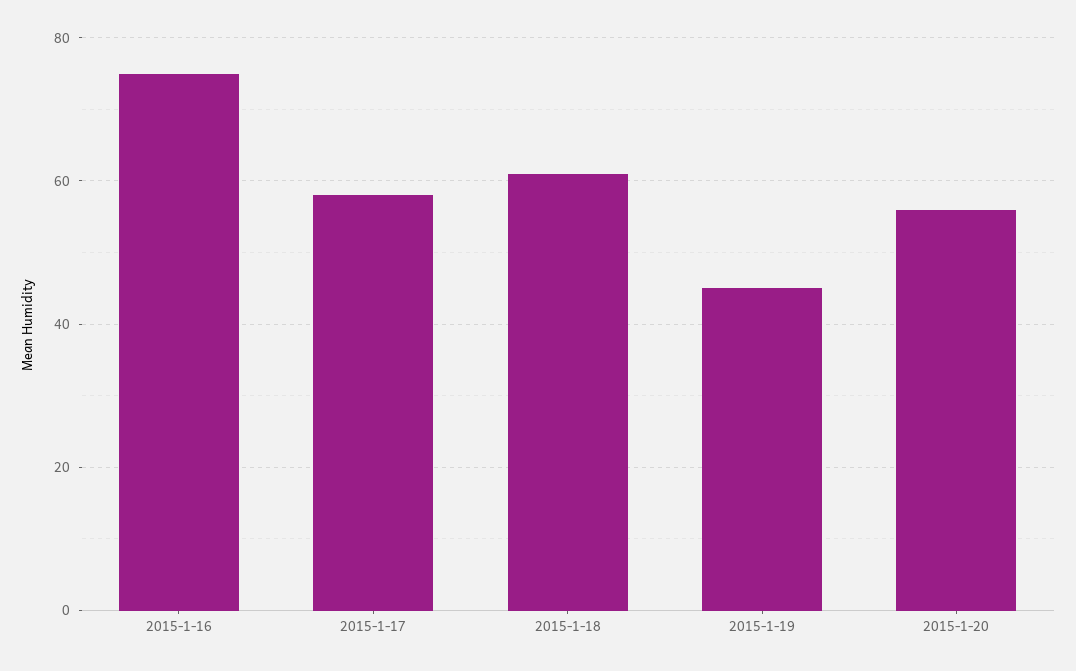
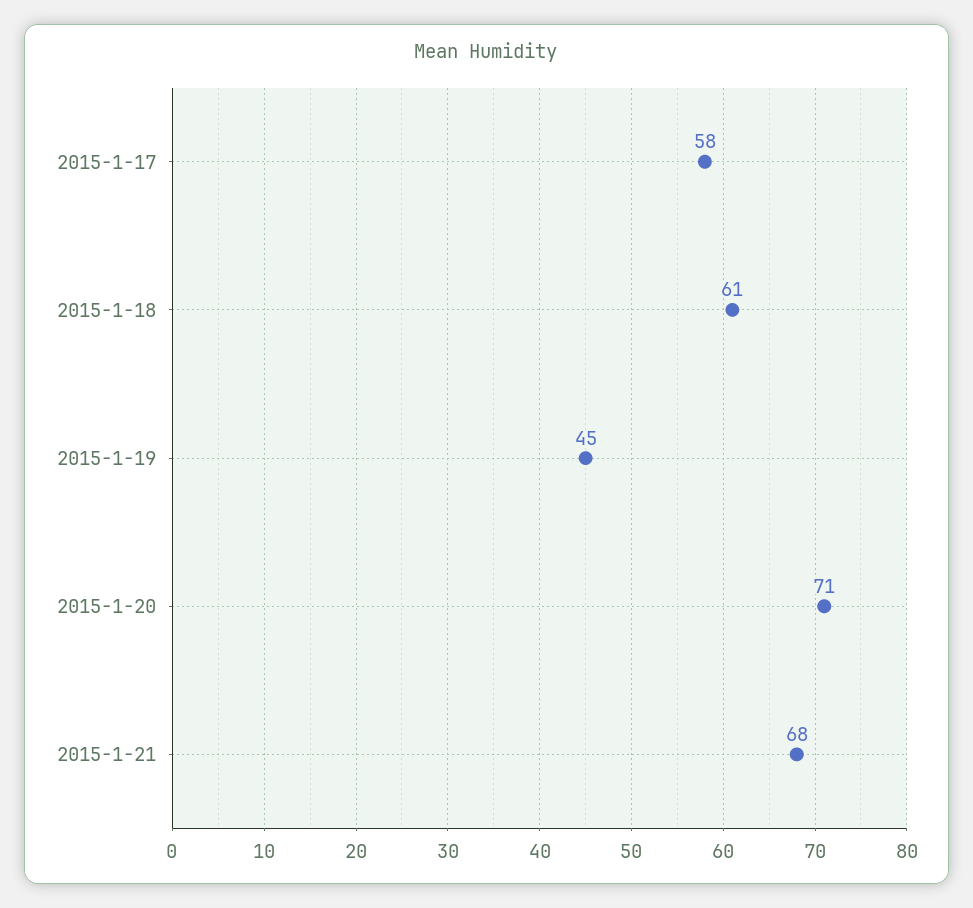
2015-1-16: 75 -> none
2015-1-20: 55 -> 71
2015-1-21: none -> 68

